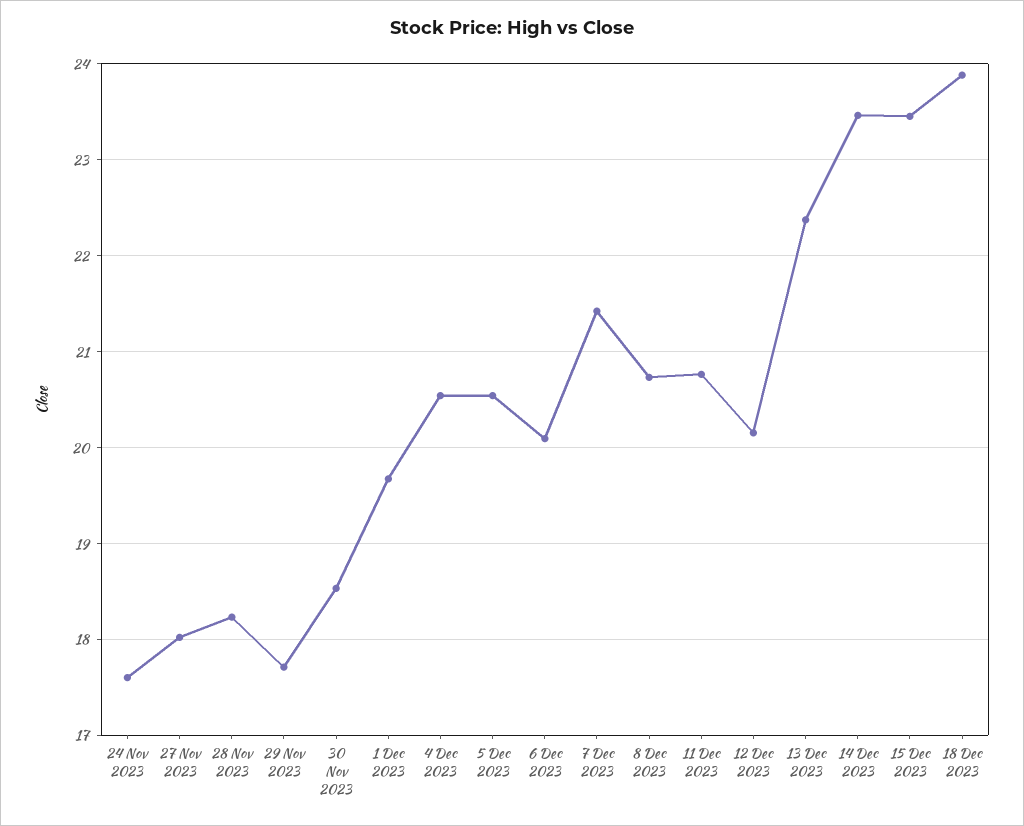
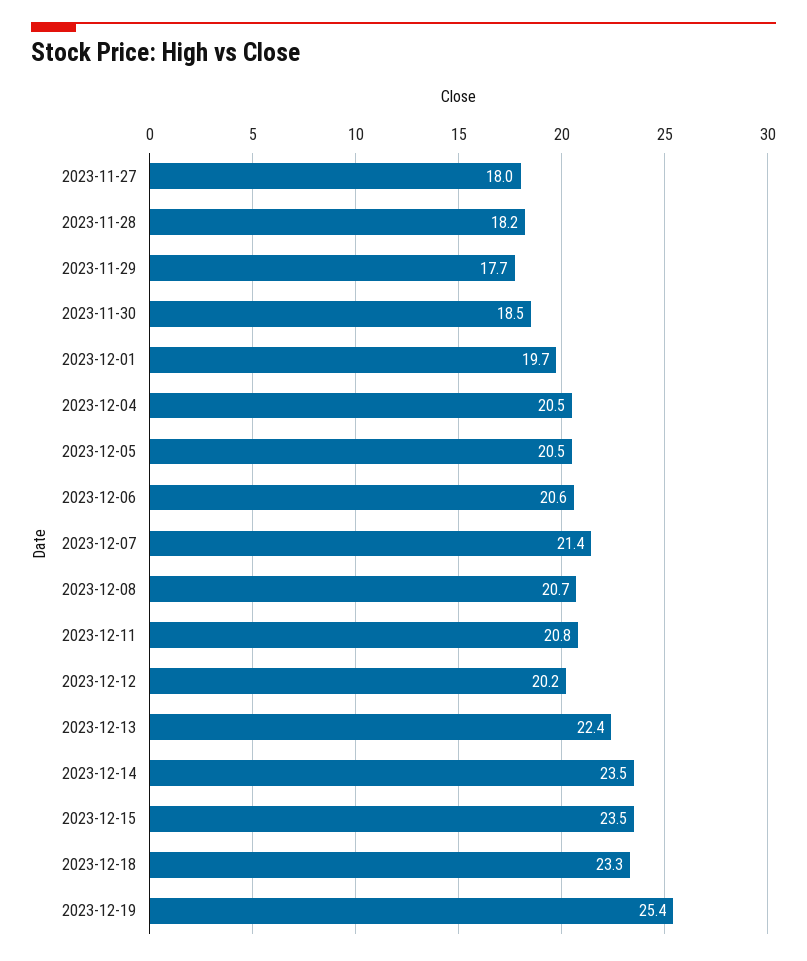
24 Nov 2023: 17.6 -> none
6 Dec 2023: 20.1 -> 20.6
18 Dec 2023: 23.9 -> 23.3
2023-12-19: none -> 25.4

